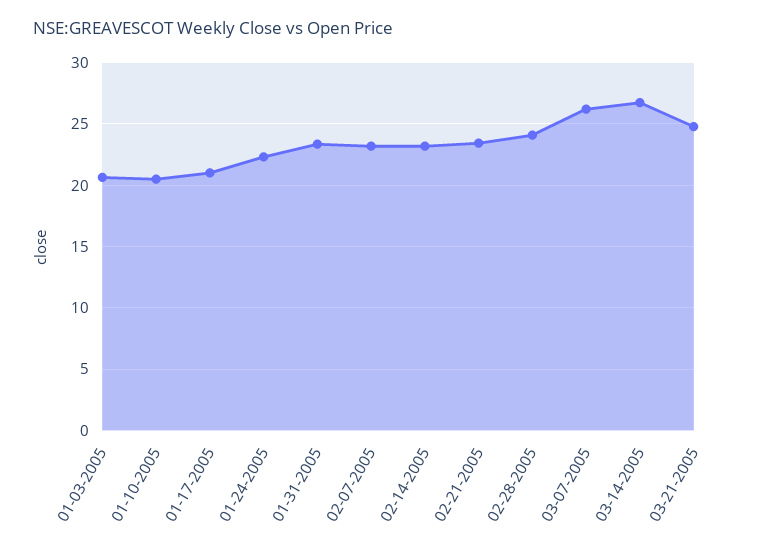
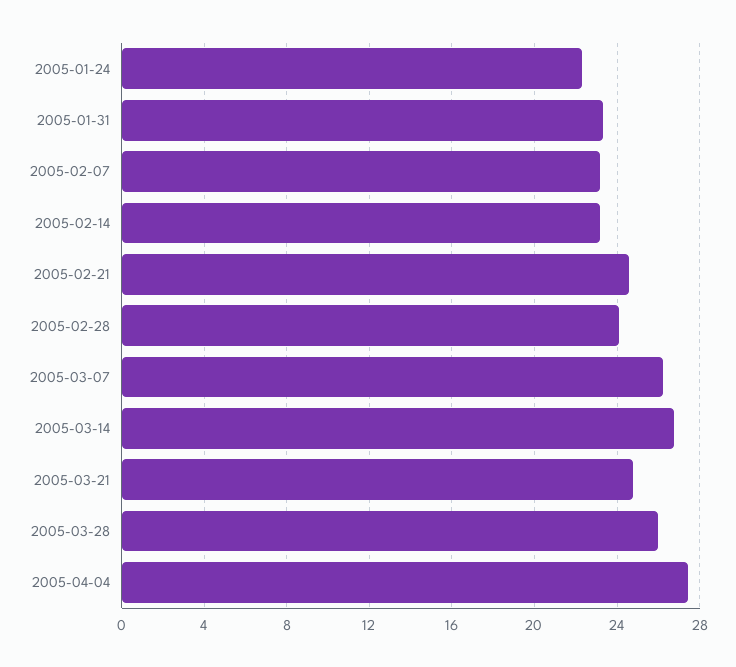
01-03-2005: 20.5 -> none
01-10-2005: 20.5 -> none
01-17-2005: 21 -> none
02-21-2005: 23.5 -> 24.5
2005-03-28: none -> 26
2005-04-04: none -> 27.5

